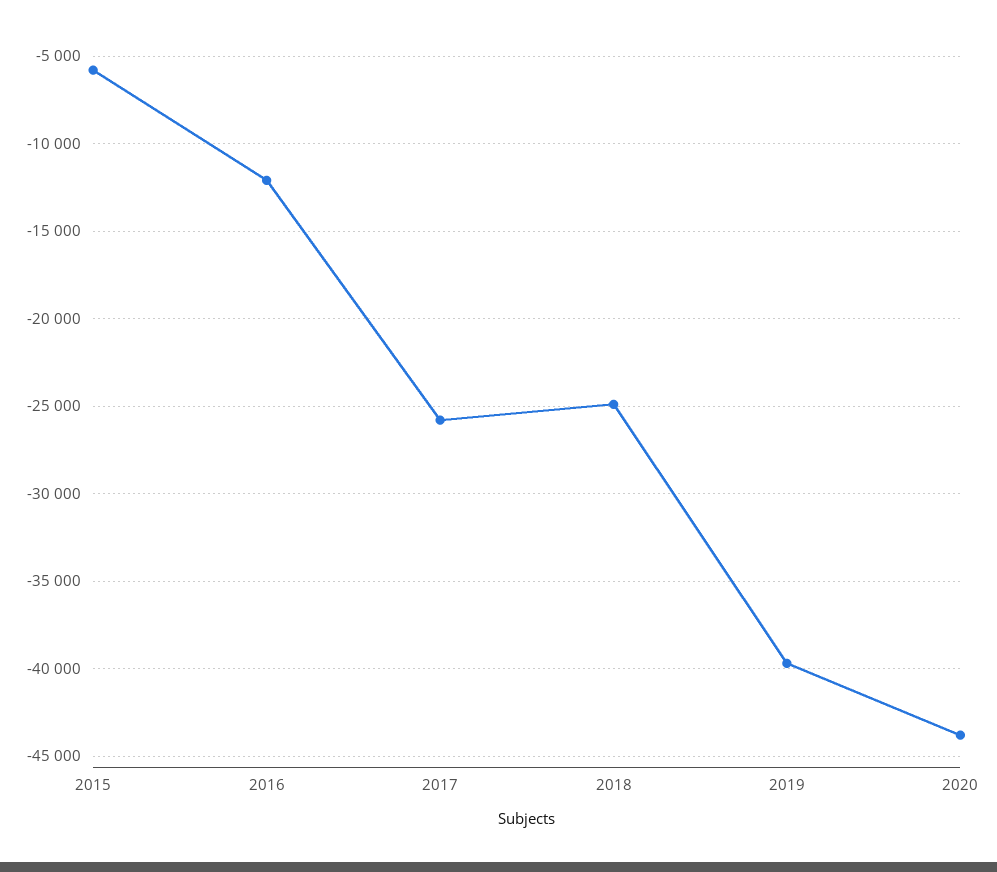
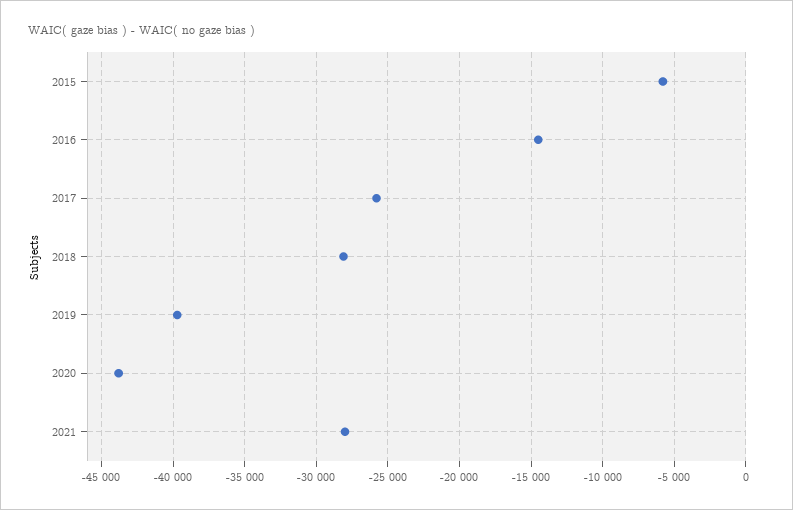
2016: -12000 -> -14500
2018: -25000 -> -28000
2021: none -> -28000

